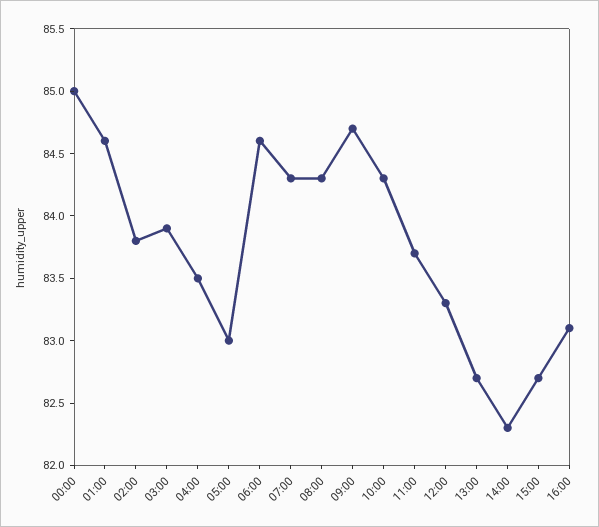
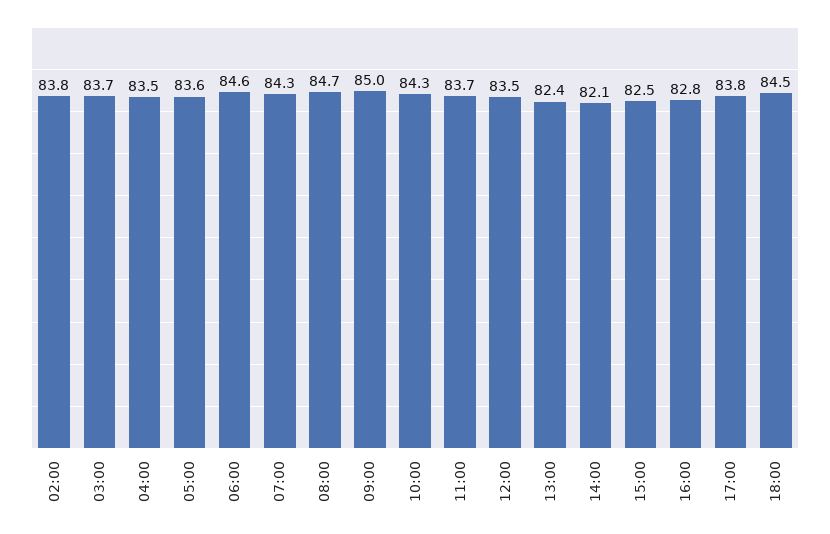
00:00: 85 -> none
01:00: 84.6 -> none
03:00: 83.9 -> 83.7
05:00: 83 -> 83.6
08:00: 84.3 -> 84.7
09:00: 84.7 -> 85
12:00: 83.3 -> 83.5
13:00: 82.7 -> 82.4
14:00: 82.3 -> 82.1
15:00: 82.7 -> 82.5
16:00: 83.1 -> 82.8
17:00: none -> 83.8
18:00: none -> 84.5

